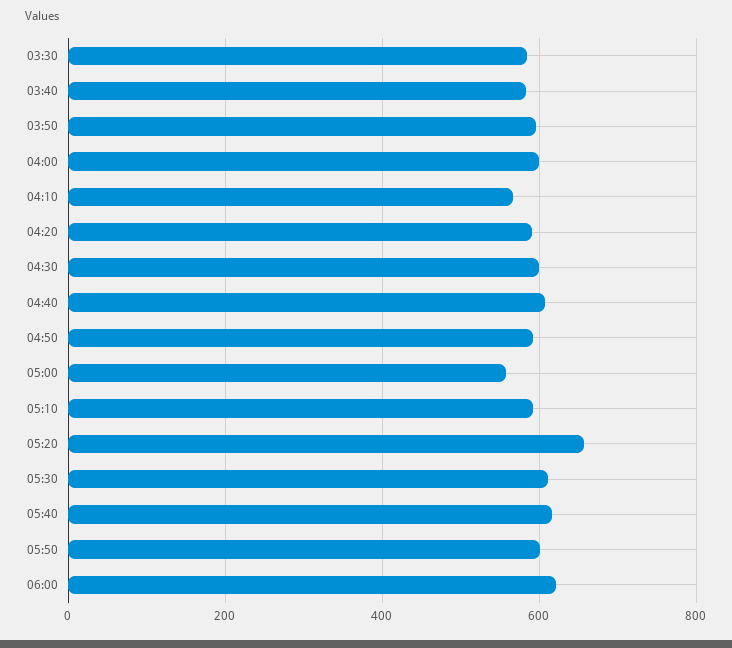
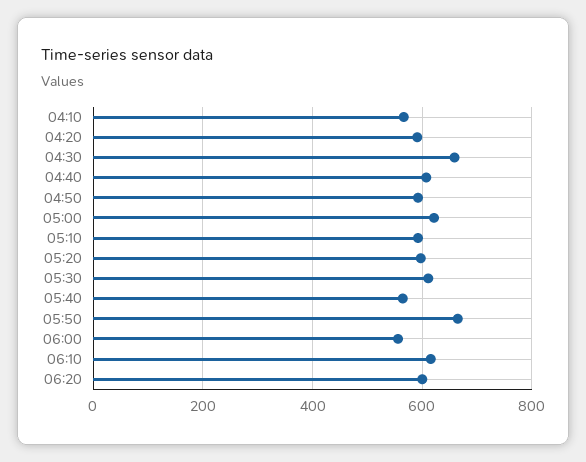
03:30: 580 -> none
03:40: 580 -> none
03:50: 600 -> none
04:00: 600 -> none
04:30: 600 -> 660
05:00: 560 -> 620
05:20: 660 -> 600
05:40: 620 -> 560
05:50: 600 -> 660
06:00: 620 -> 560
06:10: none -> 620
06:20: none -> 600

